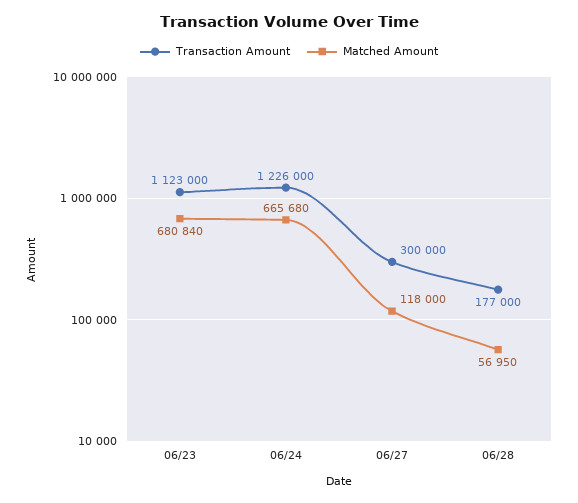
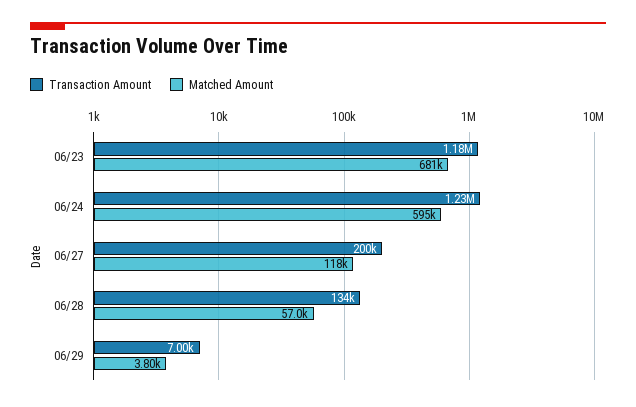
Transaction Amount, 06/23: 1123000 -> 1180000
Matched Amount, 06/24: 665680 -> 595000
Transaction Amount, 06/27: 300000 -> 200000
Transaction Amount, 06/28: 177000 -> 134000
Transaction Amount, 06/29: none -> 7000
Matched Amount, 06/29: none -> 3800

